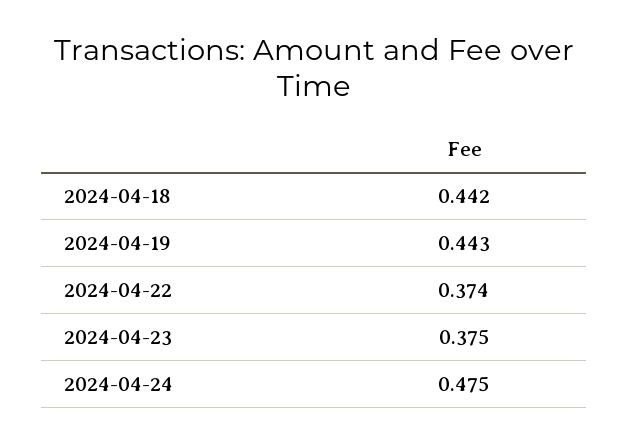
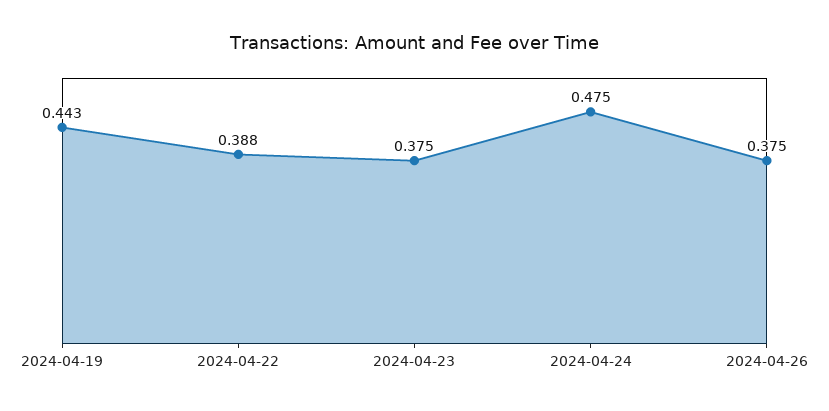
2024-04-18: 0.442 -> none
2024-04-22: 0.374 -> 0.388
2024-04-26: none -> 0.375

